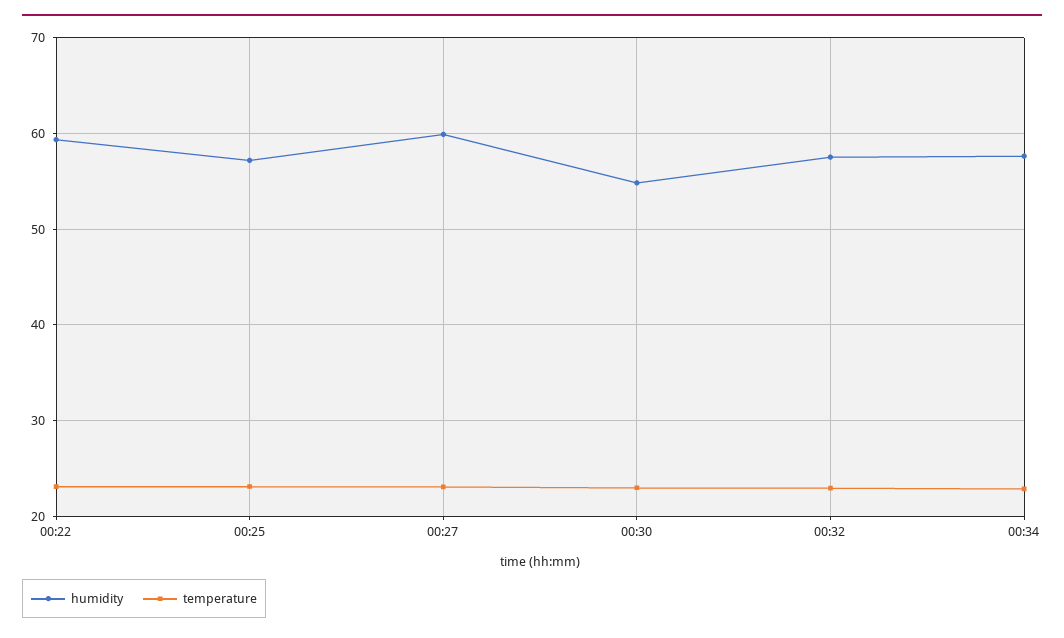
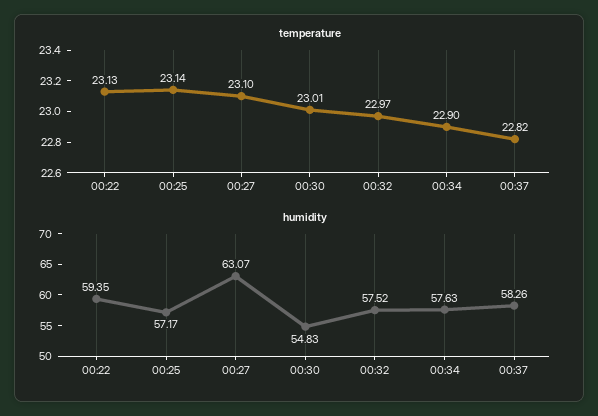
humidity, 00:27: 60 -> 63.07
temperature, 00:37: none -> 22.82
humidity, 00:37: none -> 58.26

